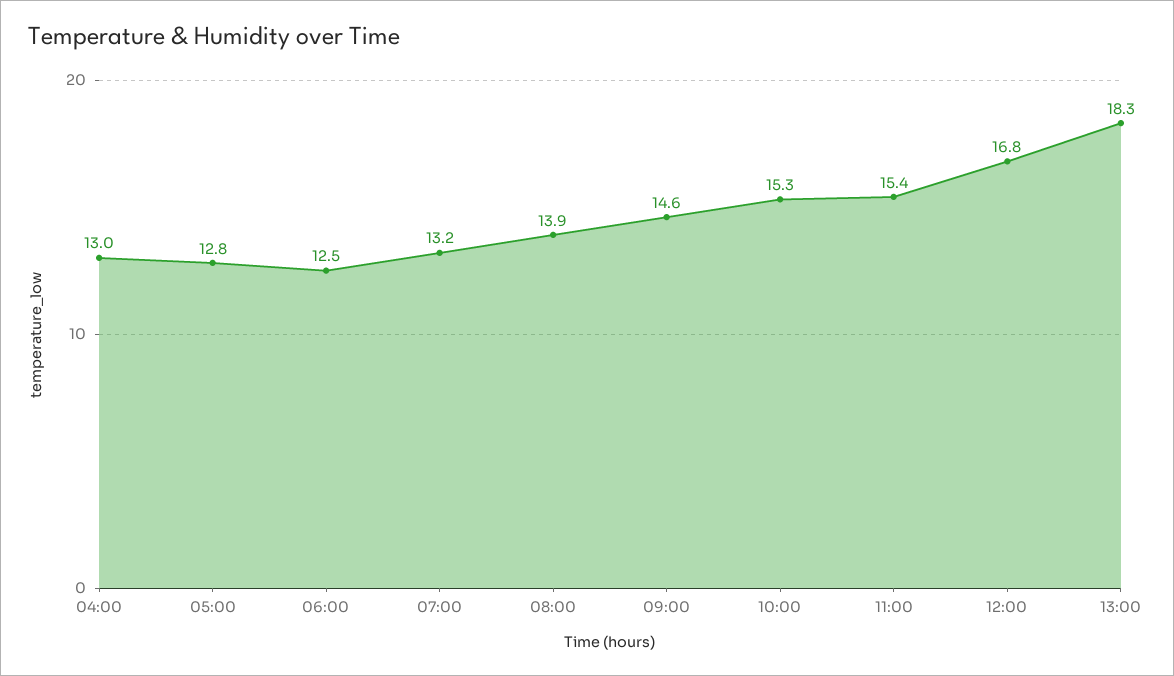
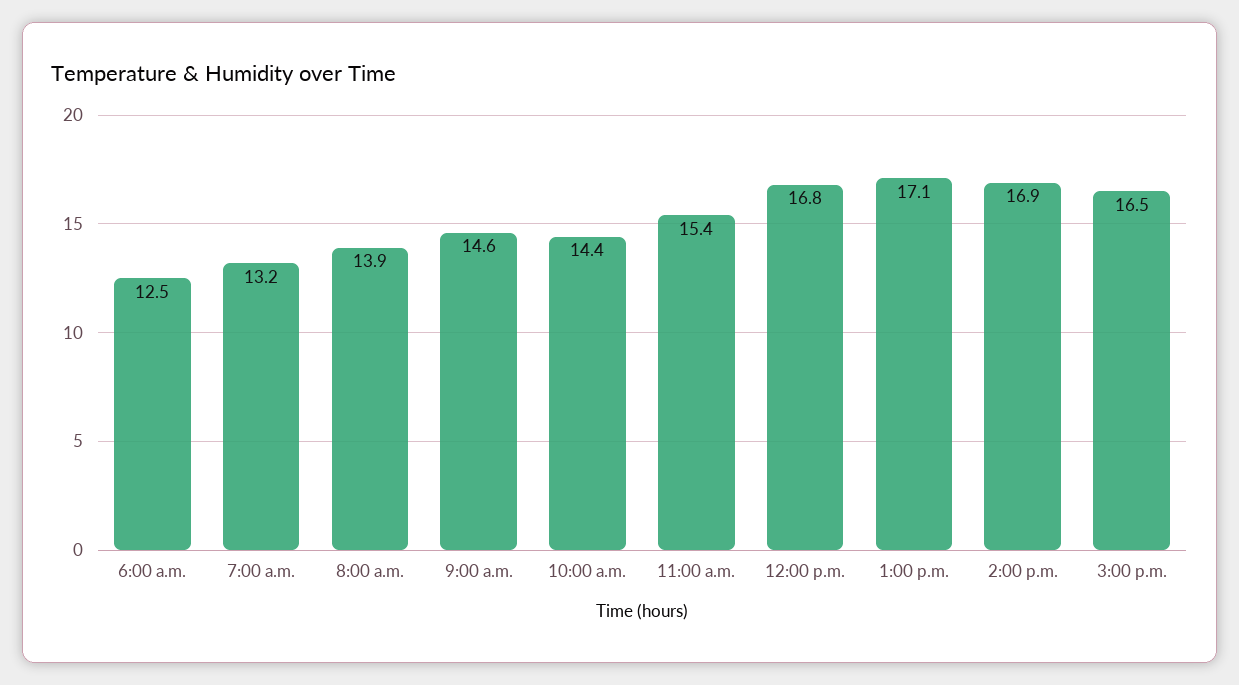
04:00: 13 -> none
05:00: 12.8 -> none
10:00: 15.3 -> 14.4
13:00: 18.3 -> 17.1
2:00 p.m.: none -> 16.9
3:00 p.m.: none -> 16.5

